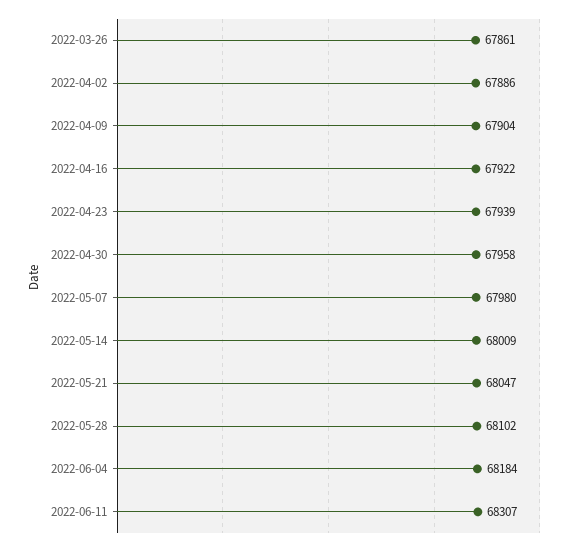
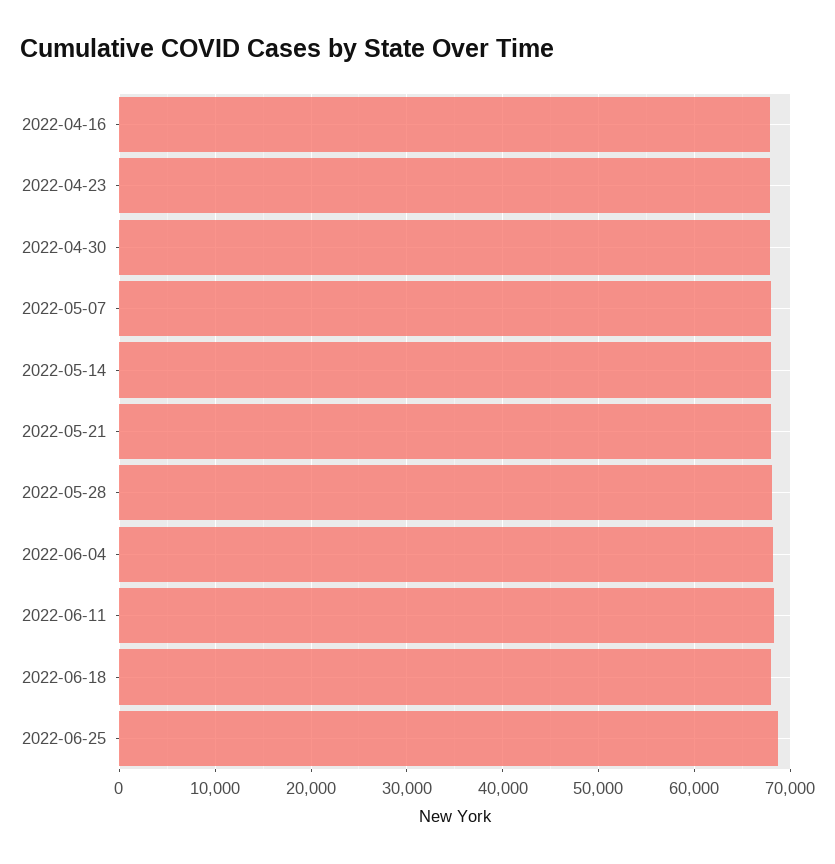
2022-03-26: 67861 -> none
2022-04-02: 67886 -> none
2022-04-09: 67904 -> none
2022-06-18: none -> 68000
2022-06-25: none -> 69000

